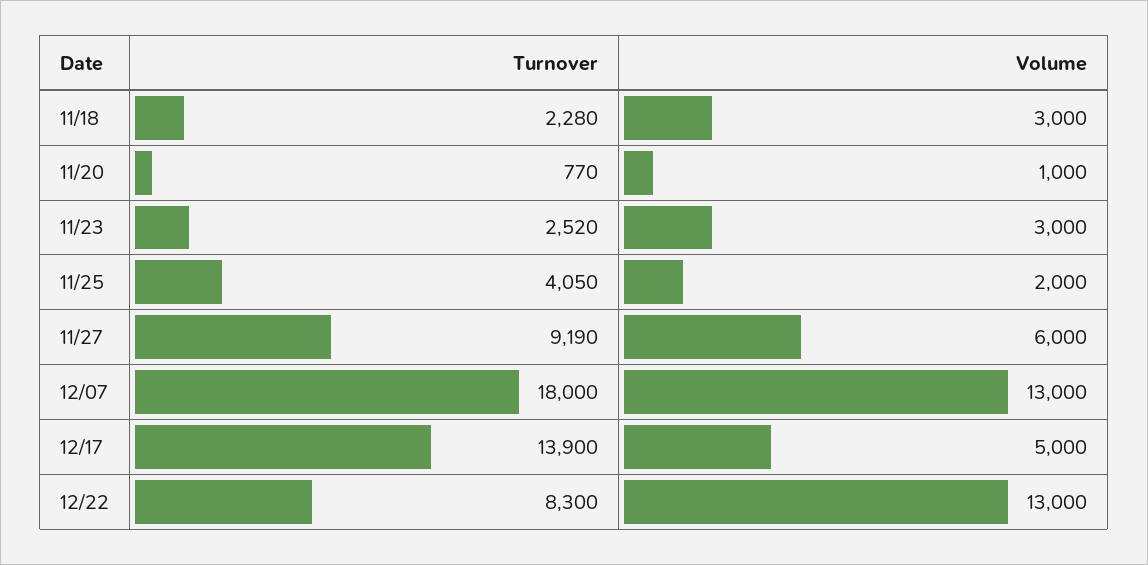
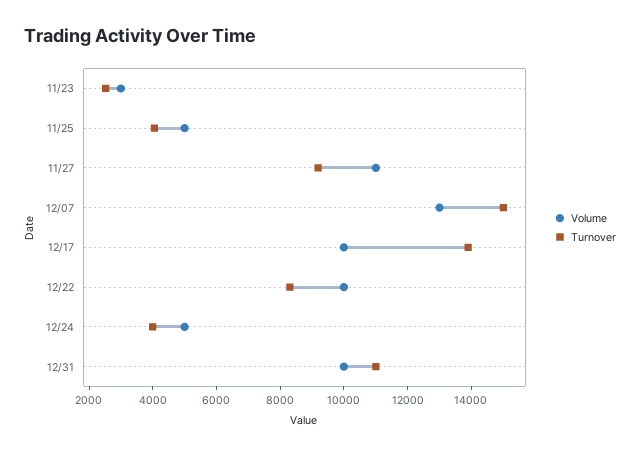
Turnover, 11/18: 2280 -> none
Volume, 11/18: 3000 -> none
Turnover, 11/20: 770 -> none
Volume, 11/20: 1000 -> none
Volume, 11/25: 2000 -> 5000
Volume, 11/27: 6000 -> 11000
Turnover, 12/07: 18000 -> 15000
Volume, 12/17: 5000 -> 10000
Volume, 12/22: 13000 -> 10000
Volume, 12/24: none -> 5000
Turnover, 12/24: none -> 4000
Volume, 12/31: none -> 10000
Turnover, 12/31: none -> 11000

